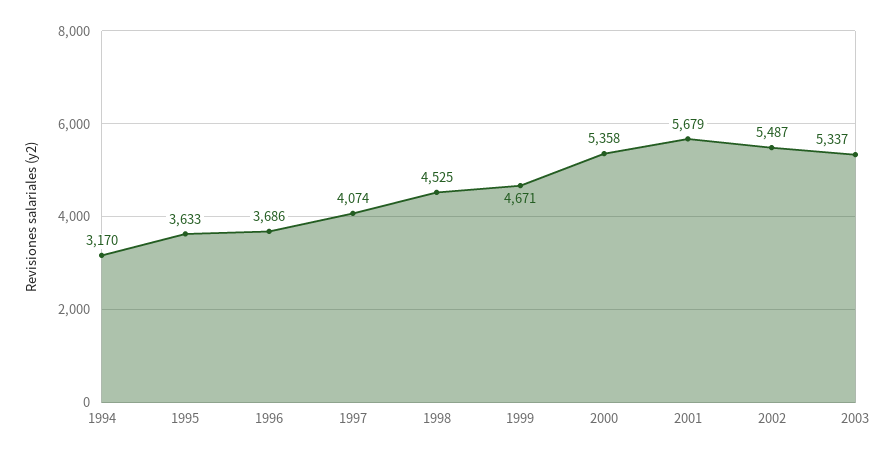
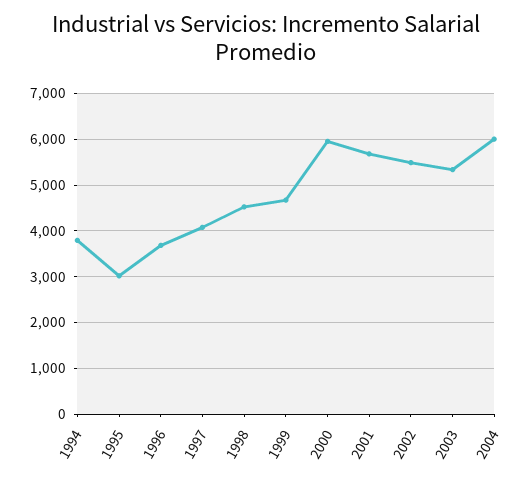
1994: 3170 -> 3800
1995: 3633 -> 3000
2000: 5358 -> 6000
2004: none -> 6000

